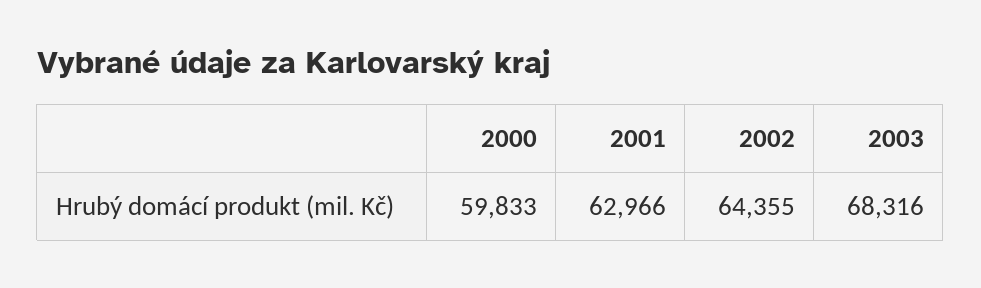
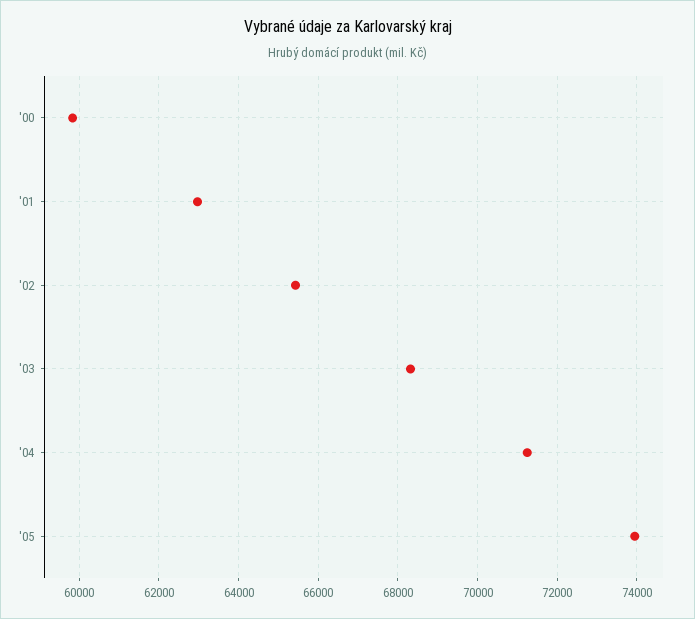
2002: 64355 -> 65400
'04: none -> 71200
'05: none -> 74000

